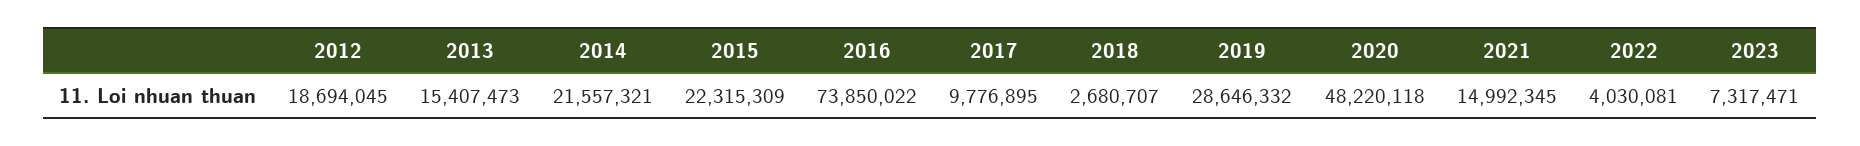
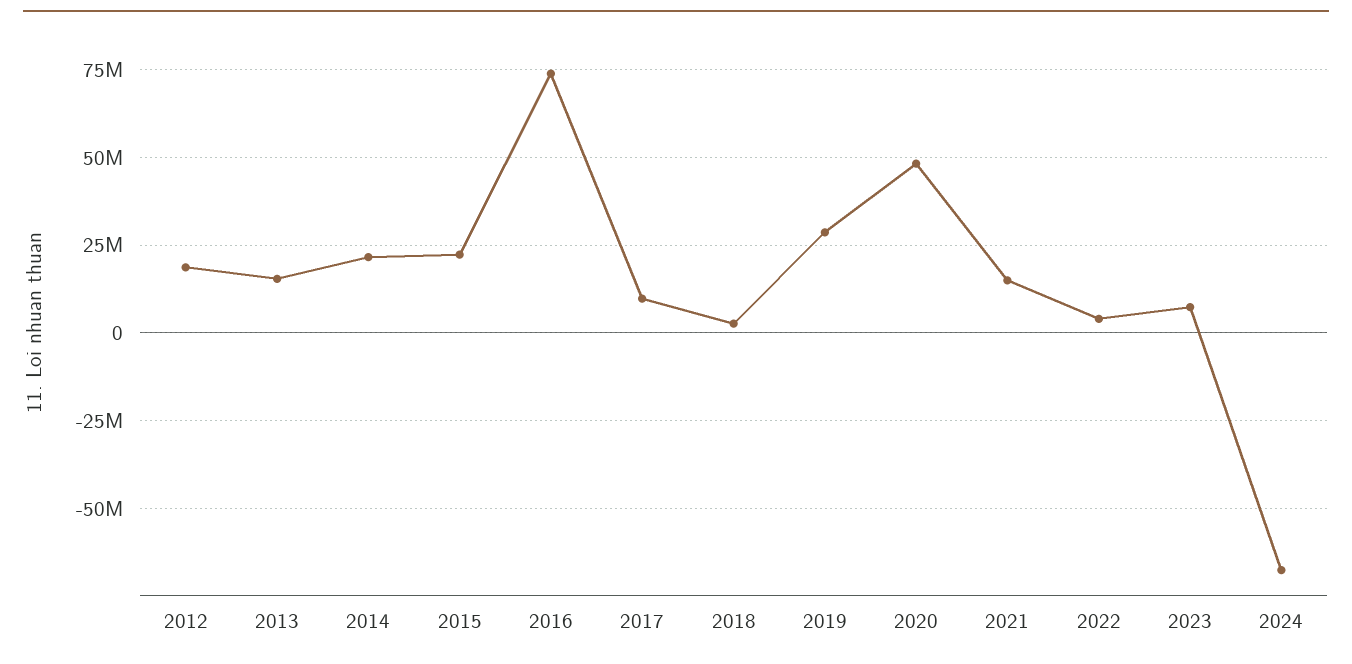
2024: none -> -67500000

